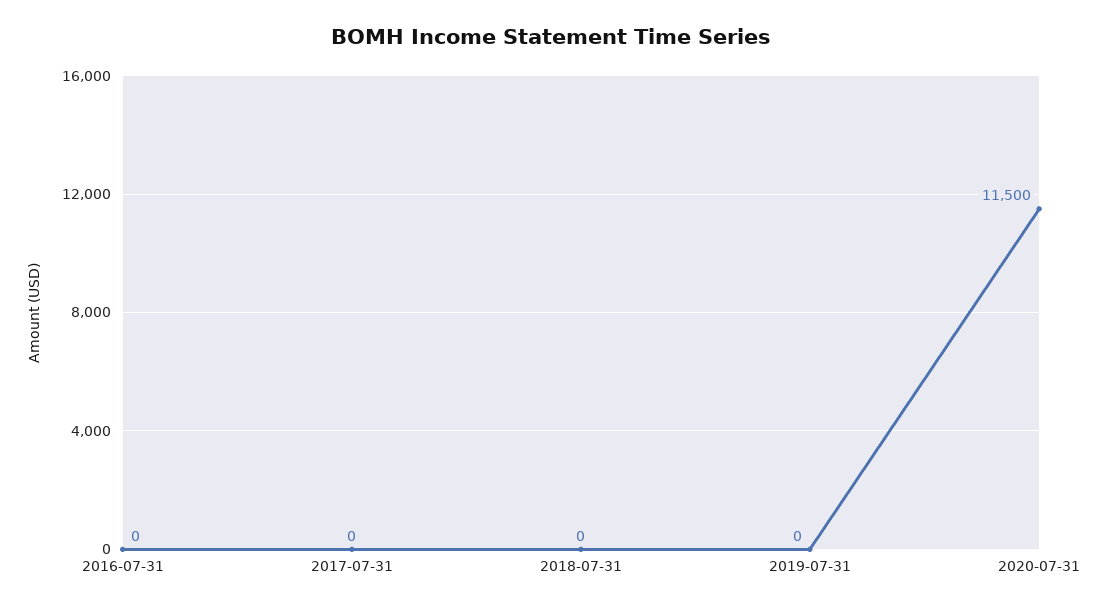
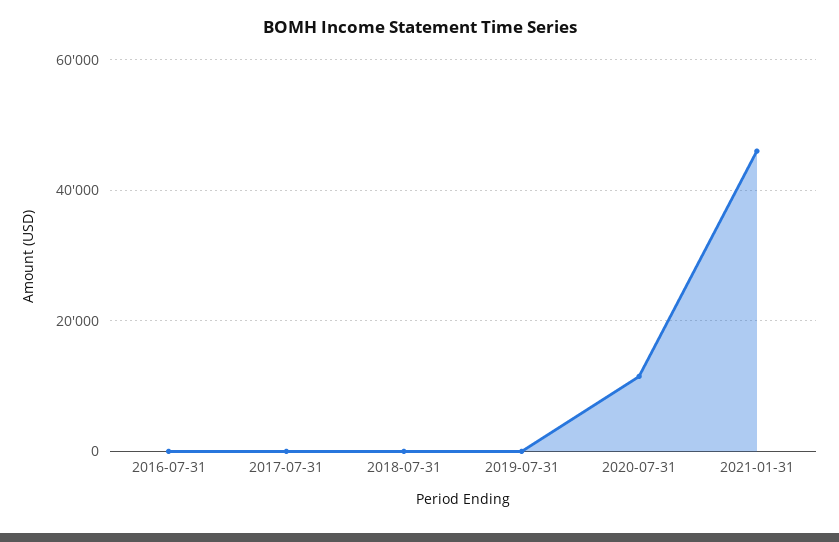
2021-01-31: none -> 46000

